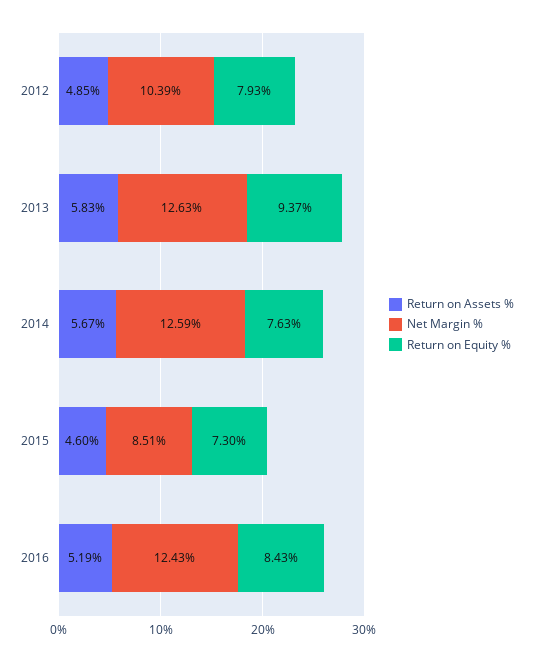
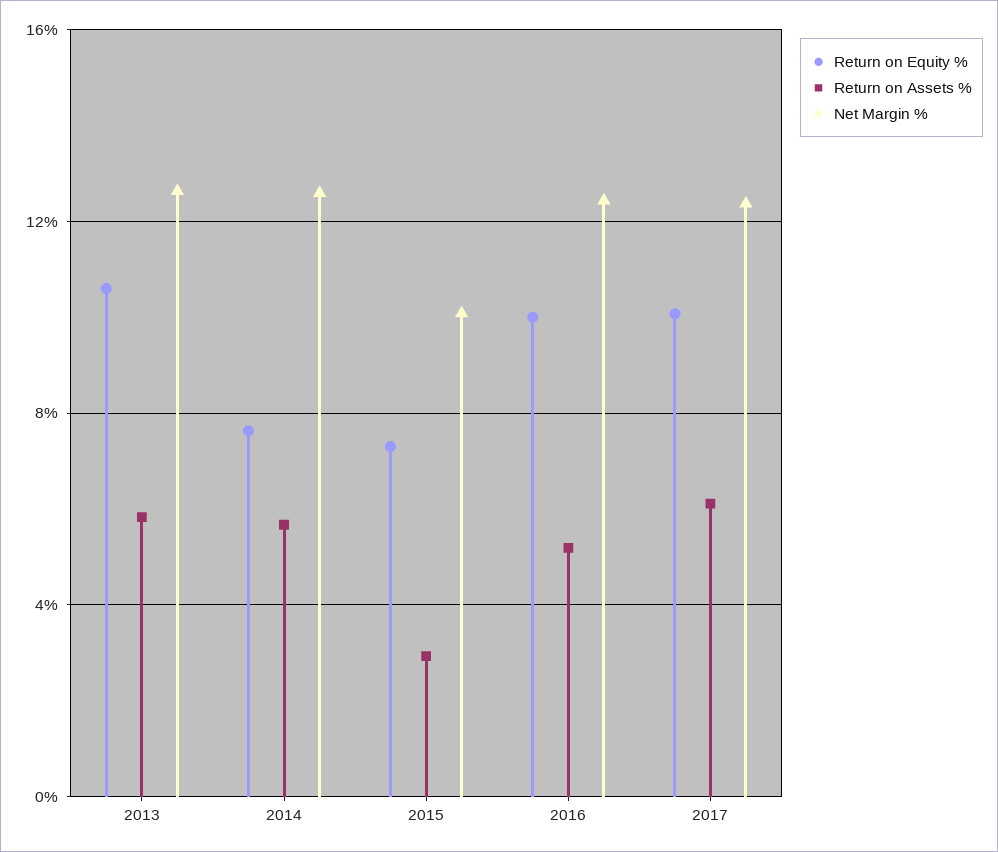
Return on Assets %, 2012: 4.85 -> none
Net Margin %, 2012: 10.39 -> none
Return on Equity %, 2012: 7.93 -> none
Return on Equity %, 2013: 9.37 -> 10.5
Return on Assets %, 2015: 4.6 -> 3
Net Margin %, 2015: 8.51 -> 10
Return on Equity %, 2016: 8.43 -> 10
Return on Equity %, 2017: none -> 10
Return on Assets %, 2017: none -> 6
Net Margin %, 2017: none -> 12.5

